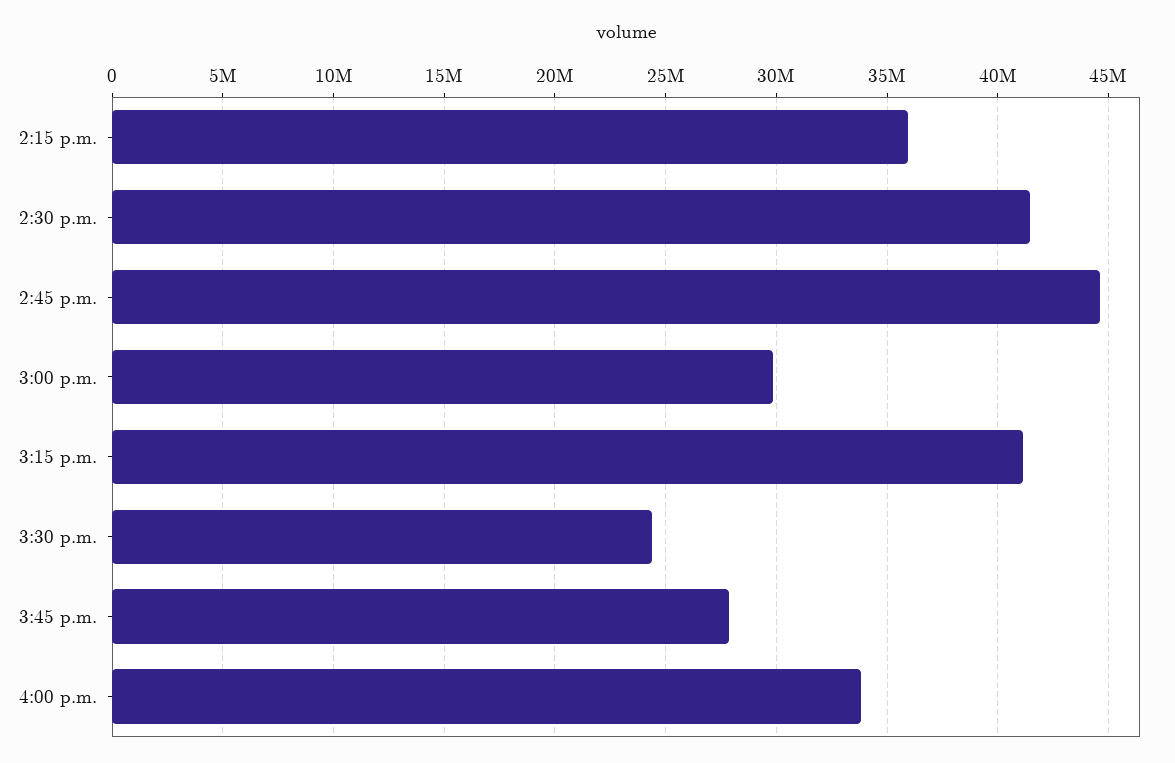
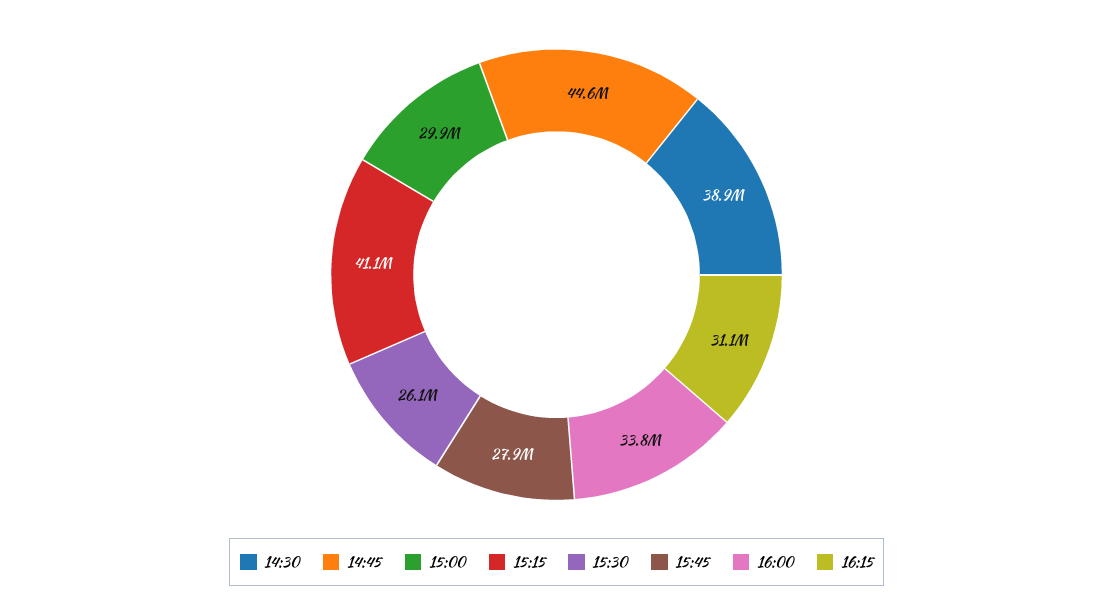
2:15 p.m.: 36000000 -> none
2:30 p.m.: 41500000 -> 38900000
3:30 p.m.: 24500000 -> 26100000
16:15: none -> 31100000

